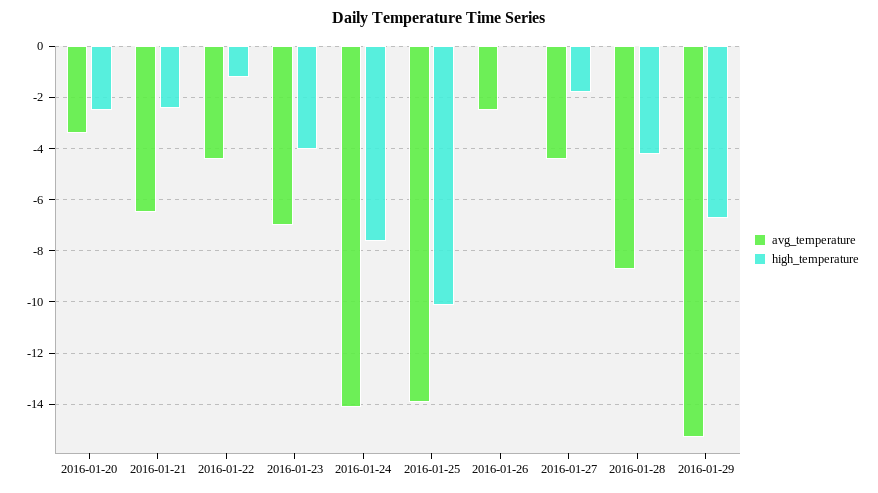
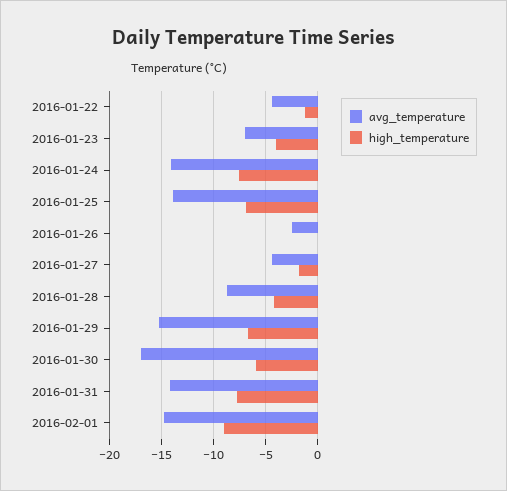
avg_temperature, 2016-01-20: -3.5 -> none
high_temperature, 2016-01-20: -2.5 -> none
avg_temperature, 2016-01-21: -6.5 -> none
high_temperature, 2016-01-21: -2.5 -> none
high_temperature, 2016-01-25: -10 -> -7
avg_temperature, 2016-01-30: none -> -17
high_temperature, 2016-01-30: none -> -6
avg_temperature, 2016-01-31: none -> -14
high_temperature, 2016-01-31: none -> -8
avg_temperature, 2016-02-01: none -> -15
high_temperature, 2016-02-01: none -> -9

